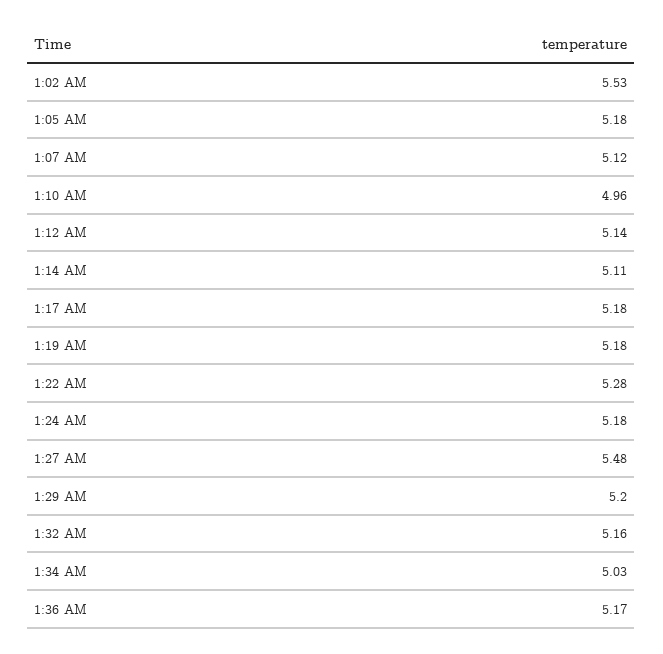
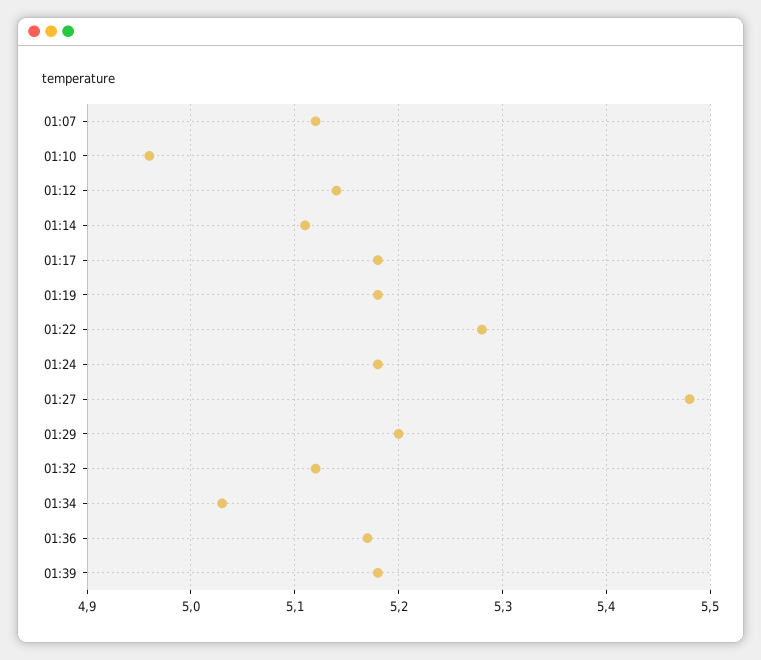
1:02 AM: 5.53 -> none
1:05 AM: 5.18 -> none
1:32 AM: 5.16 -> 5.12
01:39: none -> 5.18

